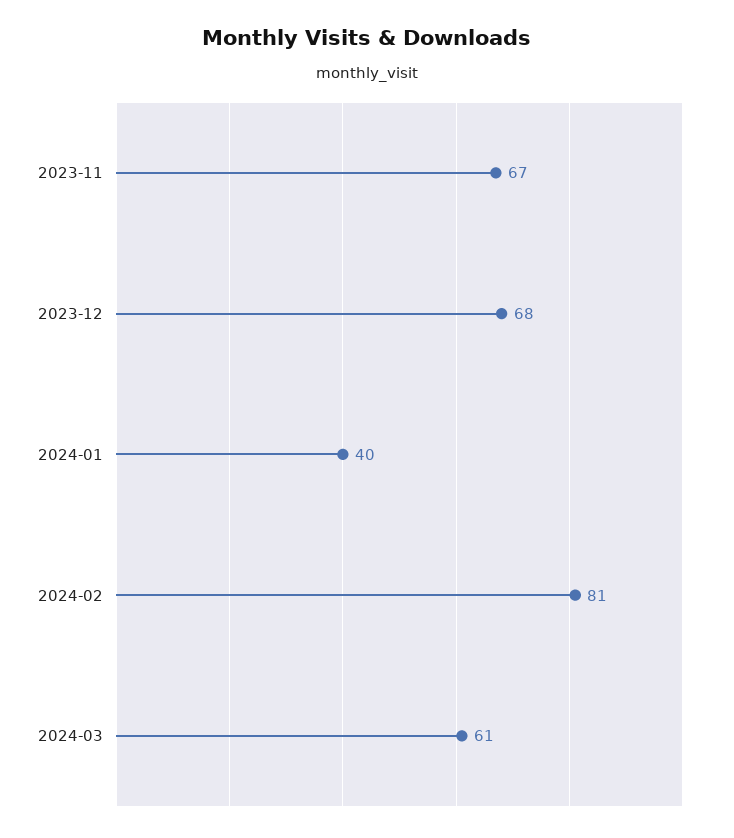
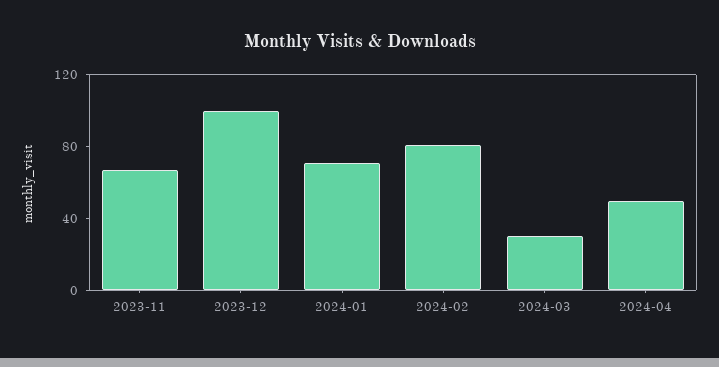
2023-12: 68 -> 100
2024-01: 40 -> 70
2024-03: 61 -> 30
2024-04: none -> 50

